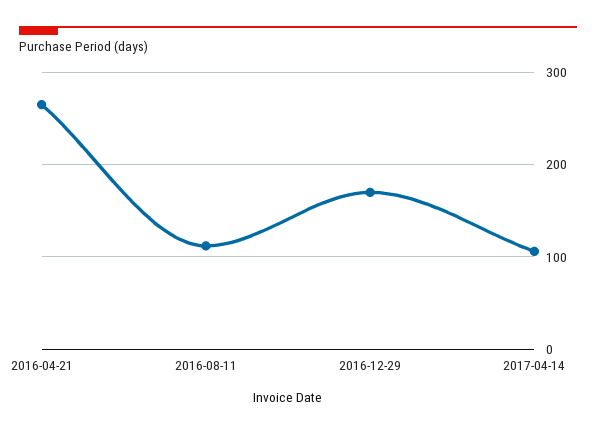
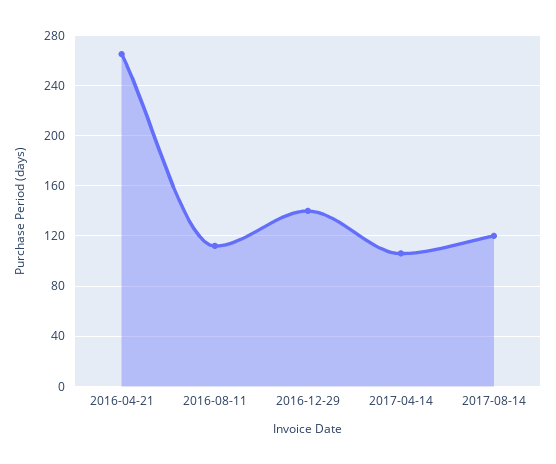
2016-12-29: 170 -> 140
2017-08-14: none -> 120

